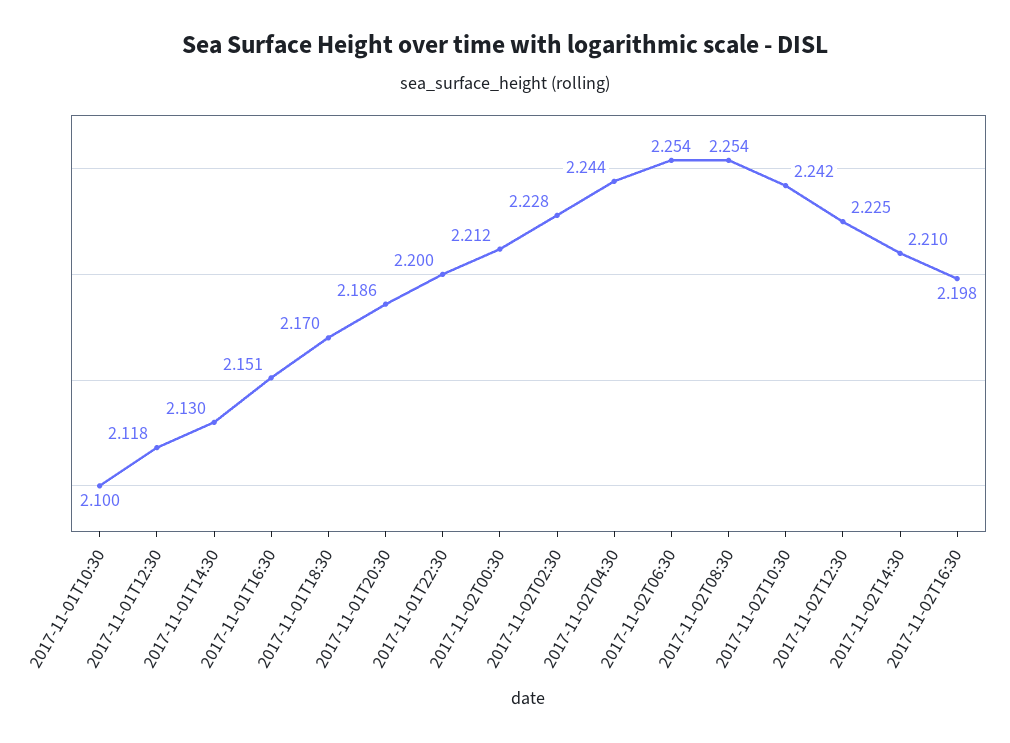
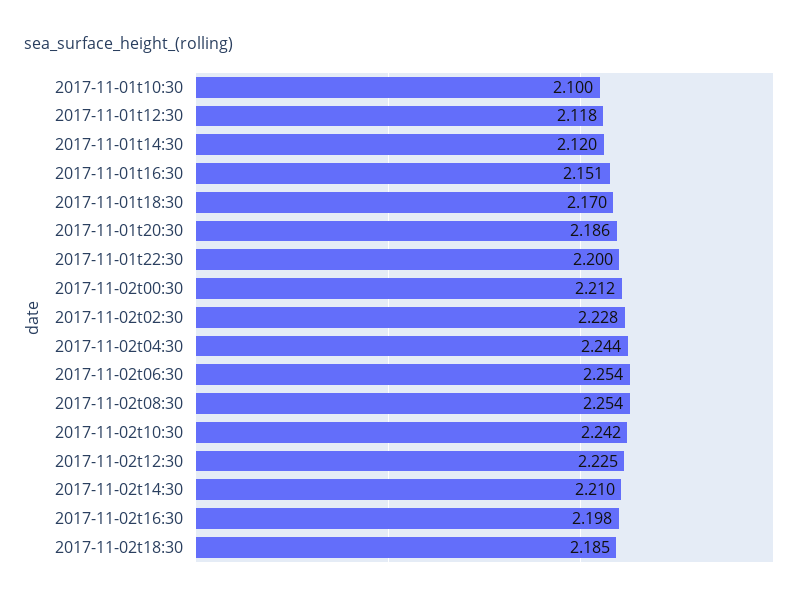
2017-11-01T14:30: 2.13 -> 2.12
2017-11-02t18:30: none -> 2.185

